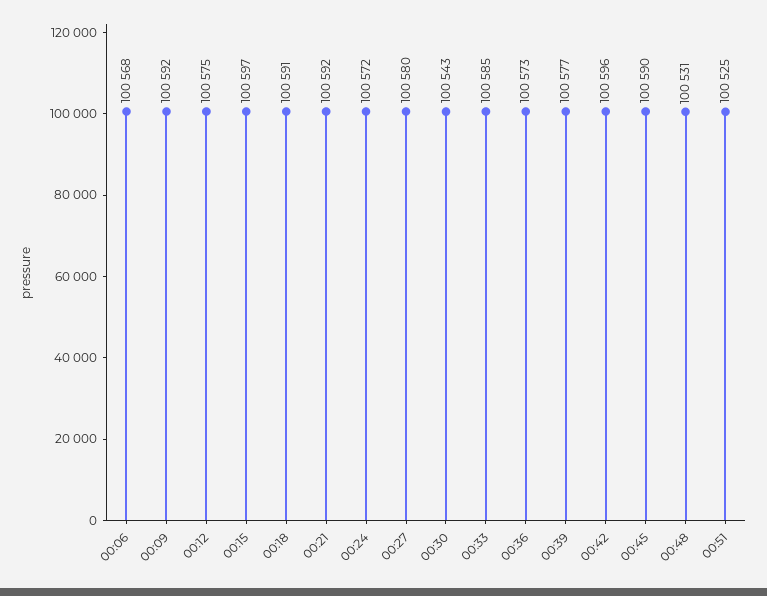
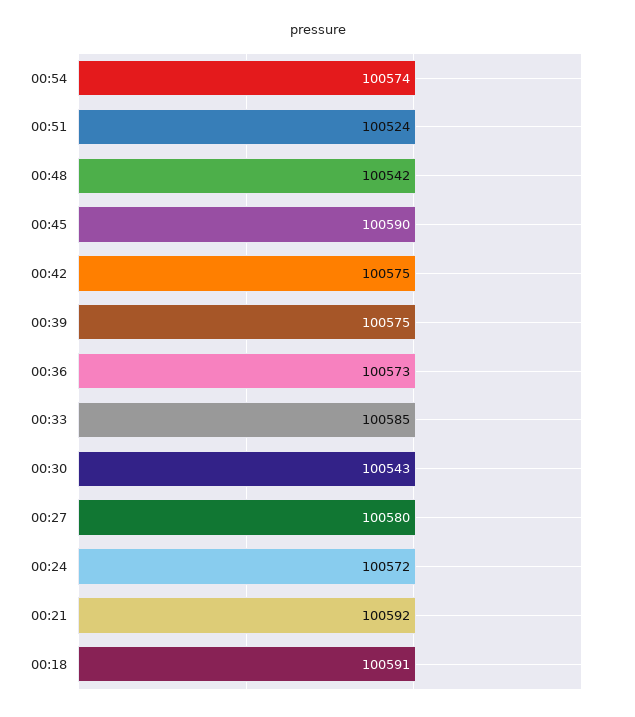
00:06: 100568 -> none
00:09: 100592 -> none
00:12: 100575 -> none
00:15: 100597 -> none
00:39: 100577 -> 100575
00:42: 100596 -> 100575
00:48: 100531 -> 100542
00:51: 100525 -> 100524
00:54: none -> 100574

